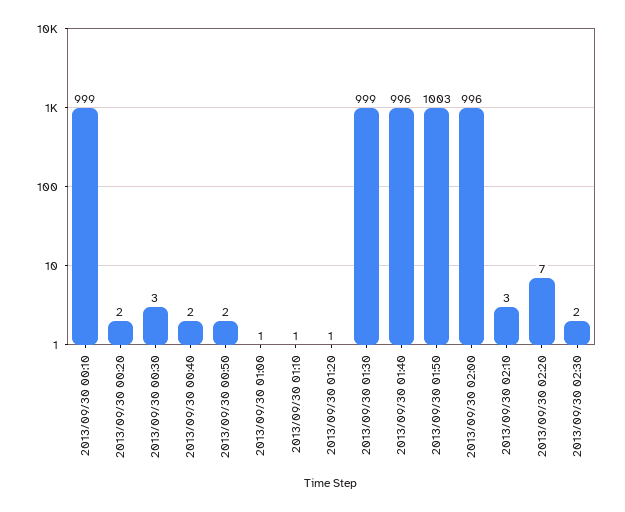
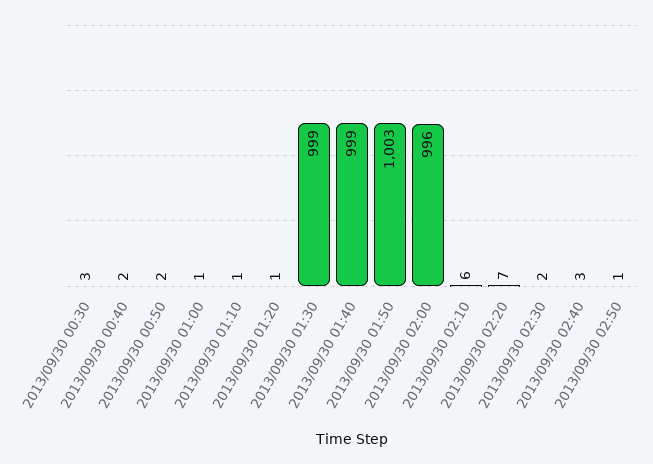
2013/09/30 00:10: 999 -> none
2013/09/30 00:20: 2 -> none
2013/09/30 01:40: 996 -> 999
2013/09/30 02:10: 3 -> 6
2013/09/30 02:40: none -> 3
2013/09/30 02:50: none -> 1

